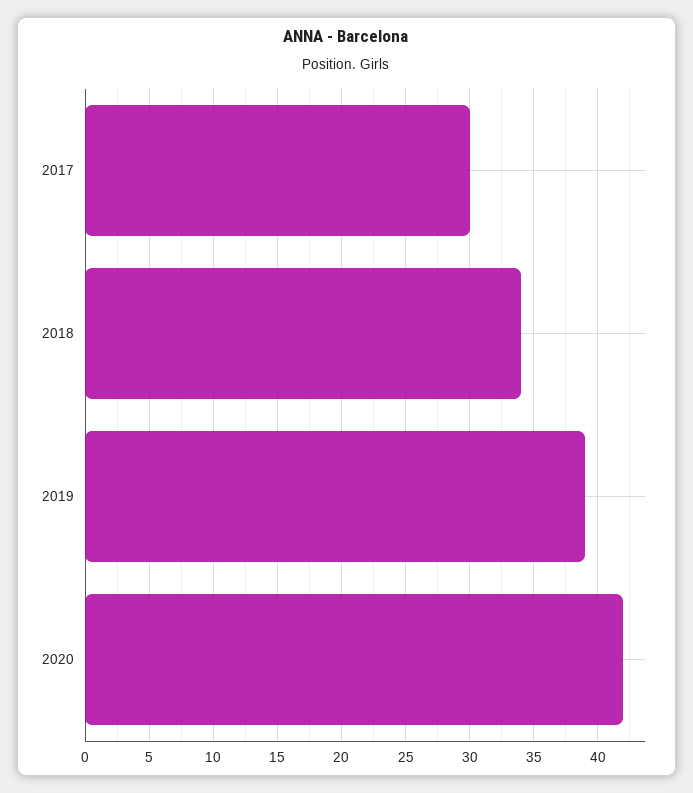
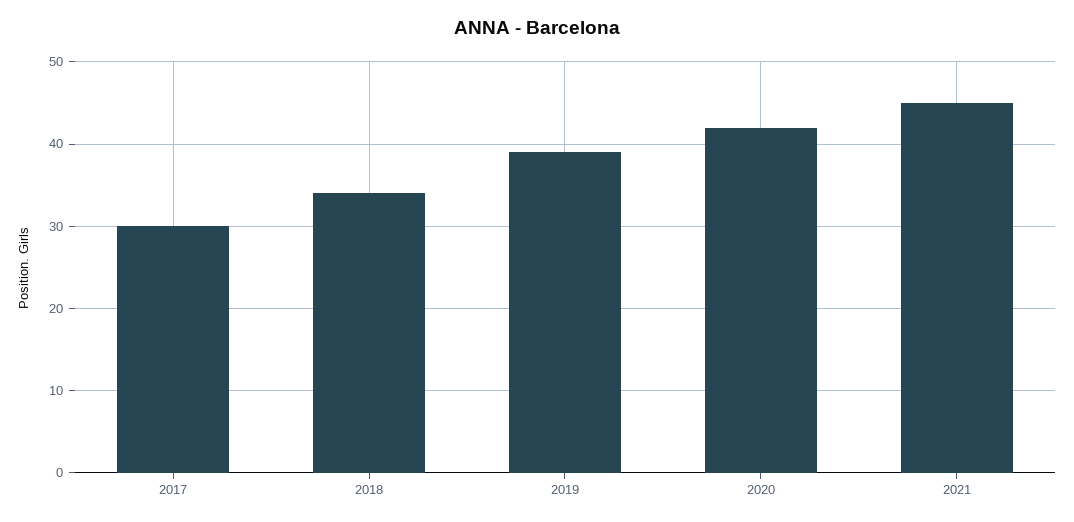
2021: none -> 45

